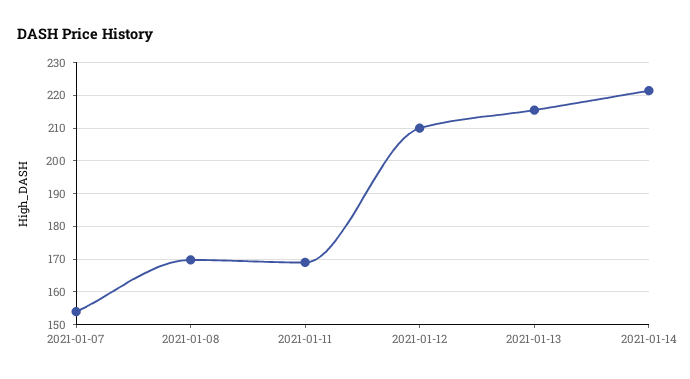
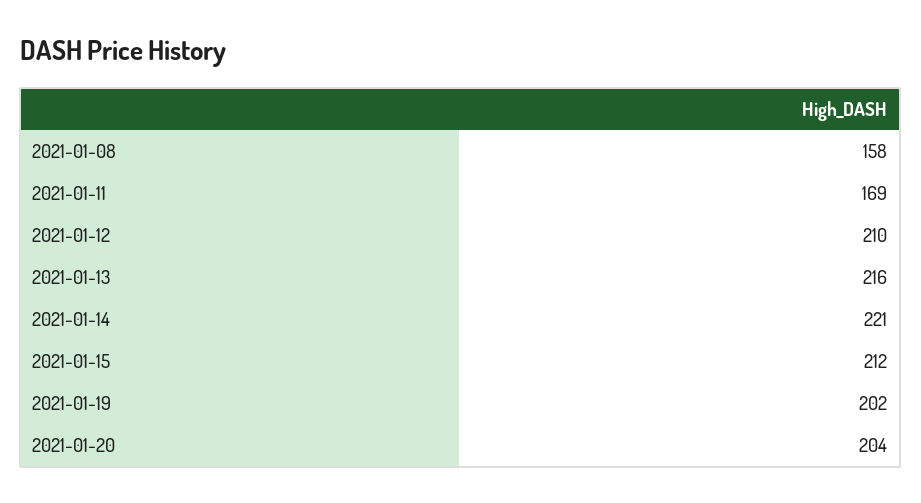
2021-01-07: 154 -> none
2021-01-08: 170 -> 158
2021-01-15: none -> 212
2021-01-19: none -> 202
2021-01-20: none -> 204

